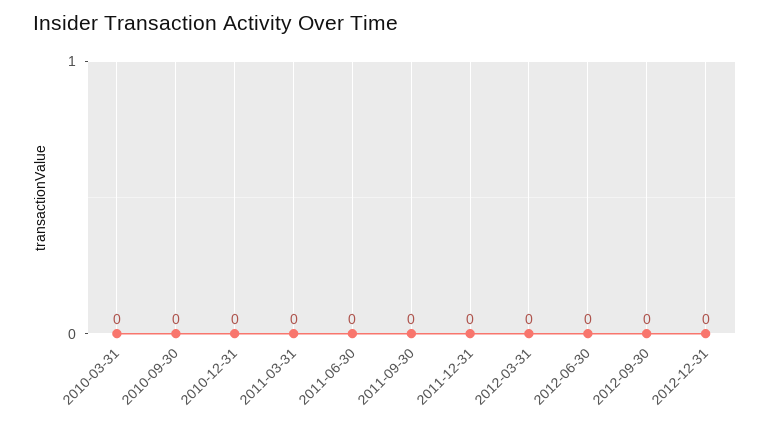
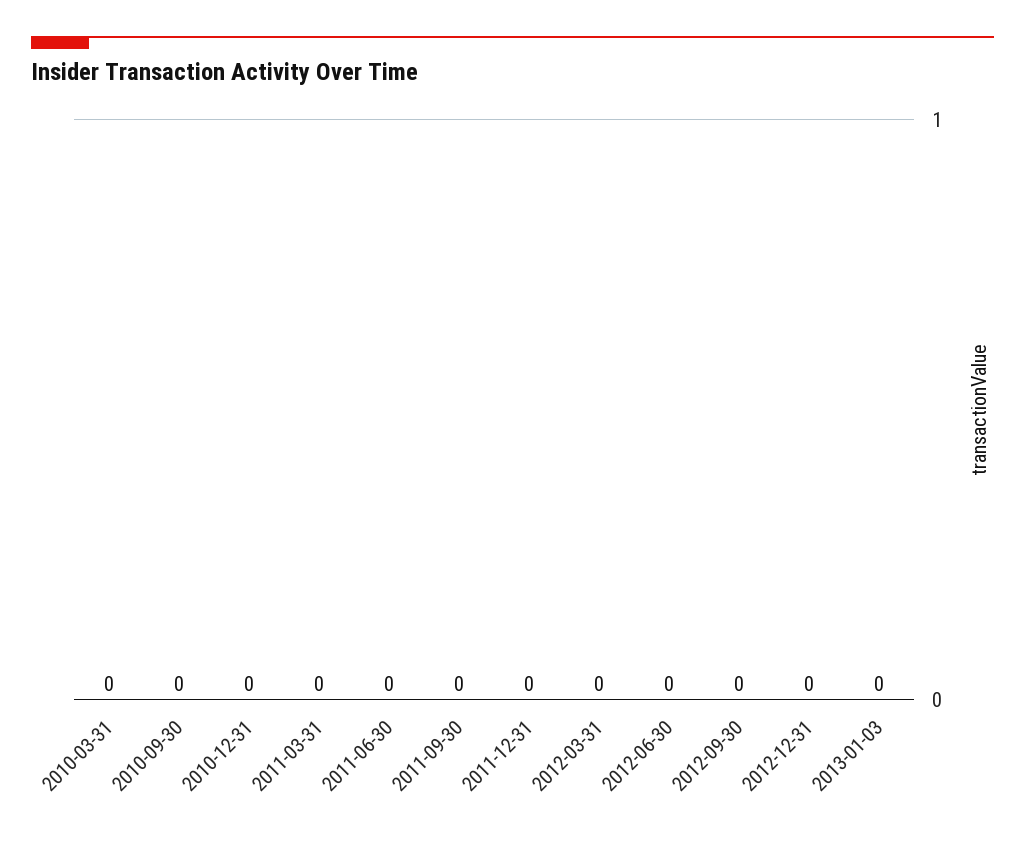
2013-01-03: none -> 0

